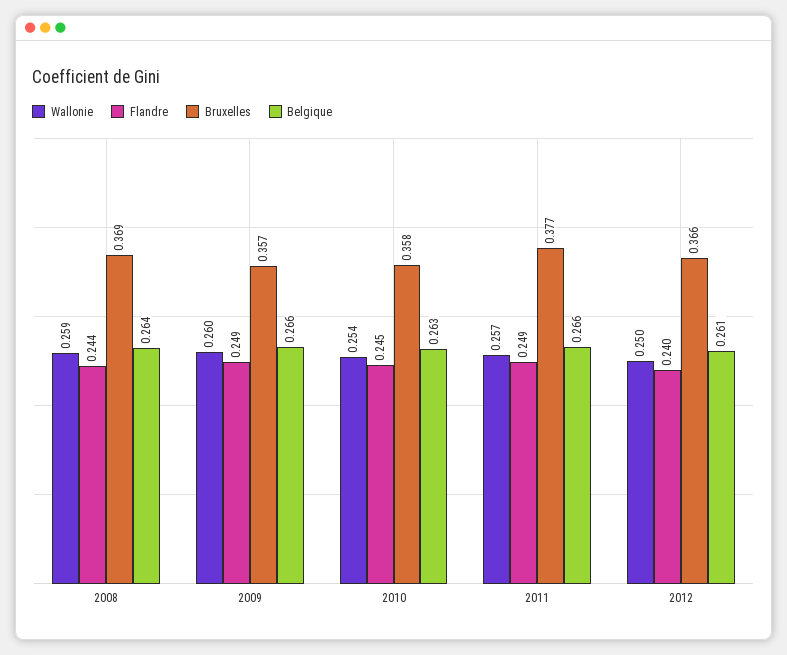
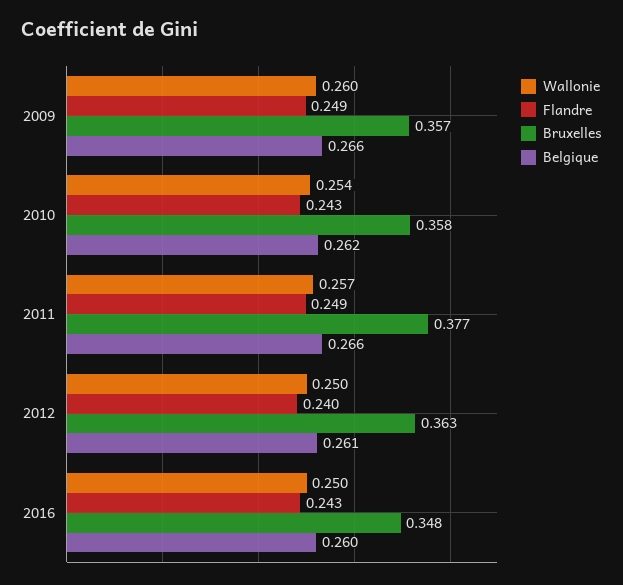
Wallonie, 2008: 0.259 -> none
Flandre, 2008: 0.244 -> none
Bruxelles, 2008: 0.369 -> none
Belgique, 2008: 0.264 -> none
Flandre, 2010: 0.245 -> 0.243
Belgique, 2010: 0.263 -> 0.262
Bruxelles, 2012: 0.366 -> 0.363
Wallonie, 2016: none -> 0.25
Flandre, 2016: none -> 0.243
Bruxelles, 2016: none -> 0.348
Belgique, 2016: none -> 0.26

